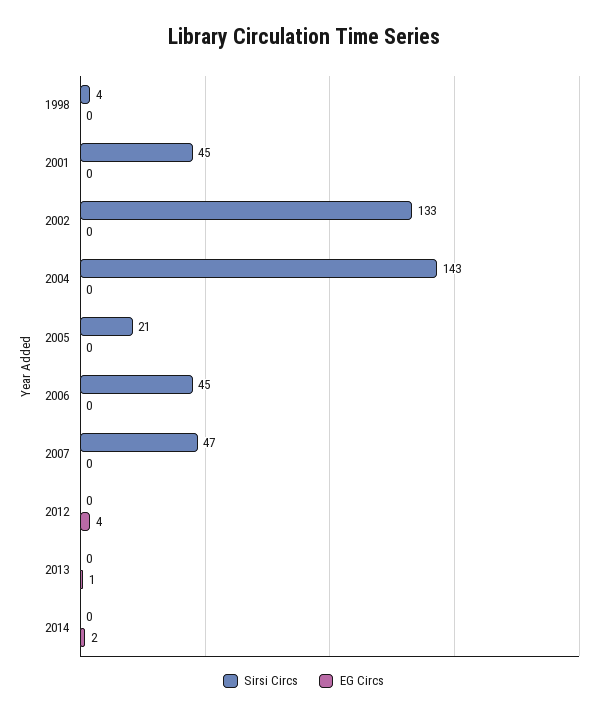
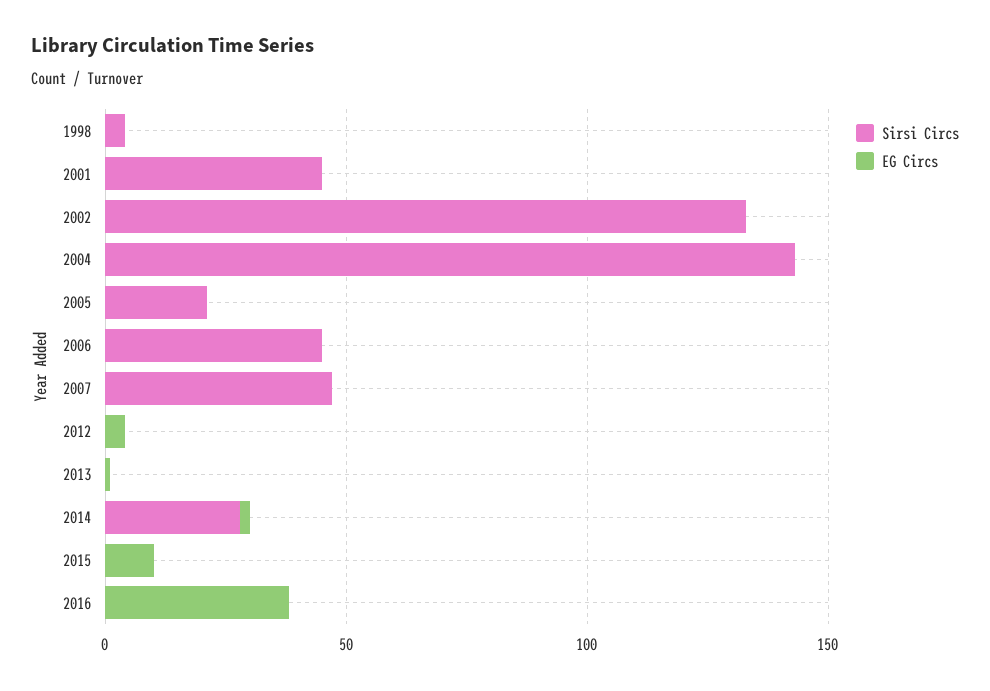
Sirsi Circs, 2014: 0 -> 30
Sirsi Circs, 2015: none -> 0
EG Circs, 2015: none -> 10
Sirsi Circs, 2016: none -> 0
EG Circs, 2016: none -> 40

